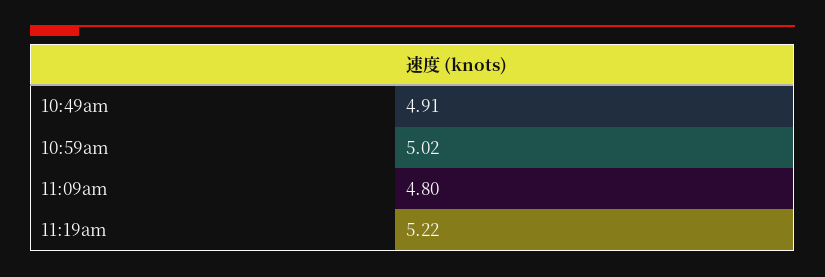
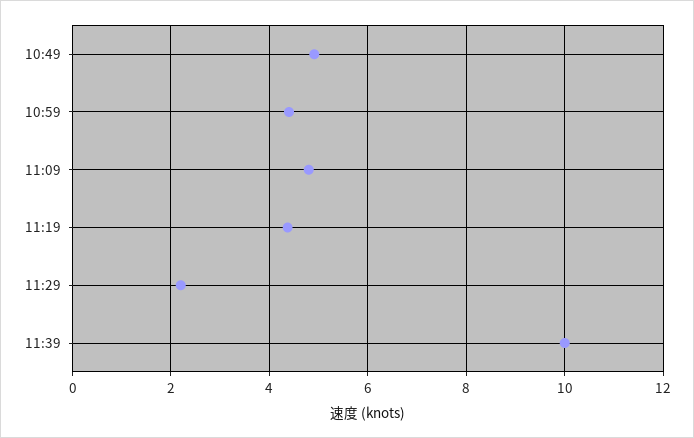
10:59am: 5.02 -> 4.4
11:19am: 5.22 -> 4.4
11:29: none -> 2.2
11:39: none -> 10

